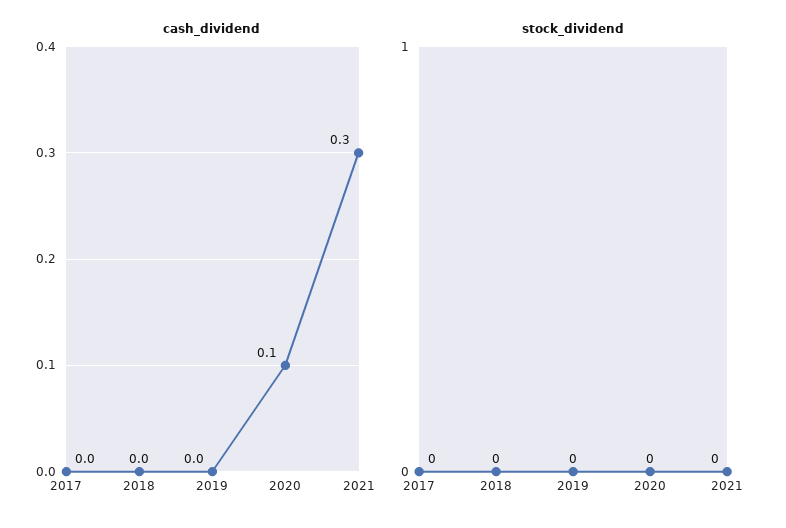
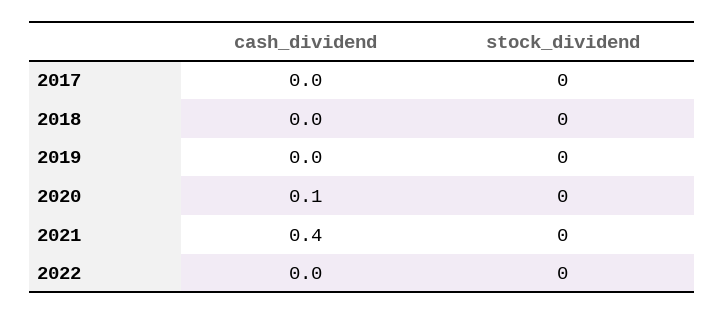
cash_dividend, 2021: 0.3 -> 0.4
cash_dividend, 2022: none -> 0
stock_dividend, 2022: none -> 0

